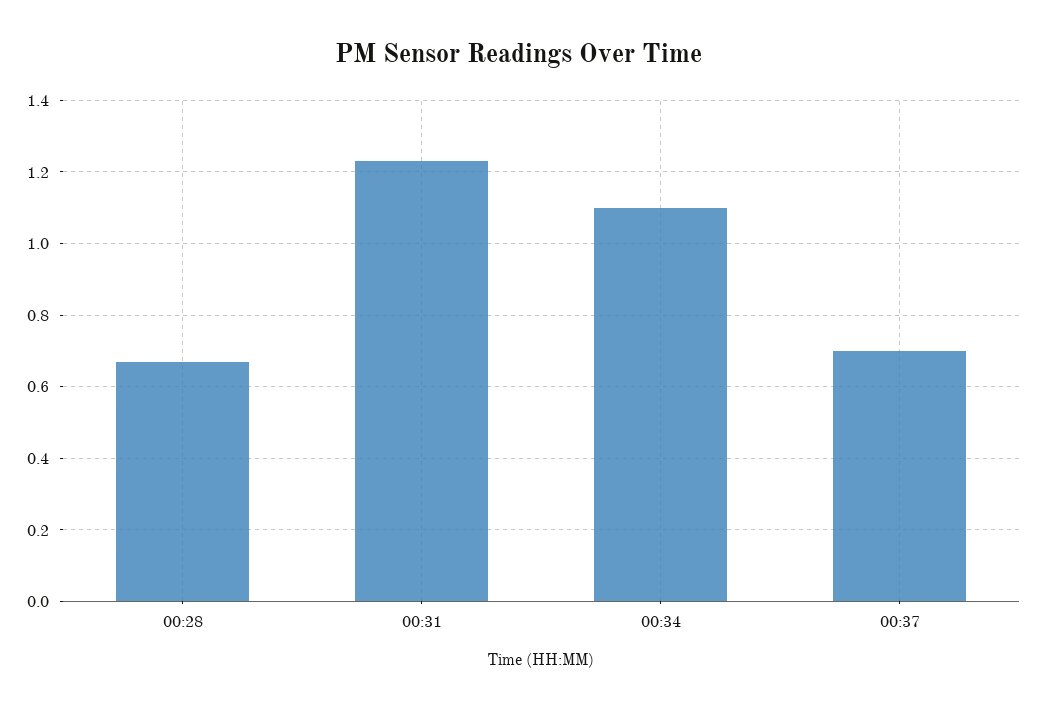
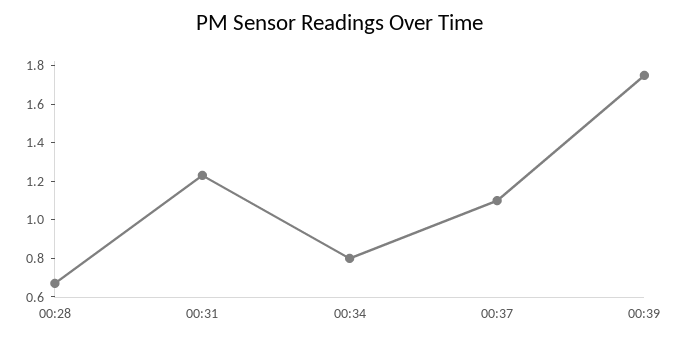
00:34: 1.1 -> 0.8
00:37: 0.7 -> 1.1
00:39: none -> 1.75

